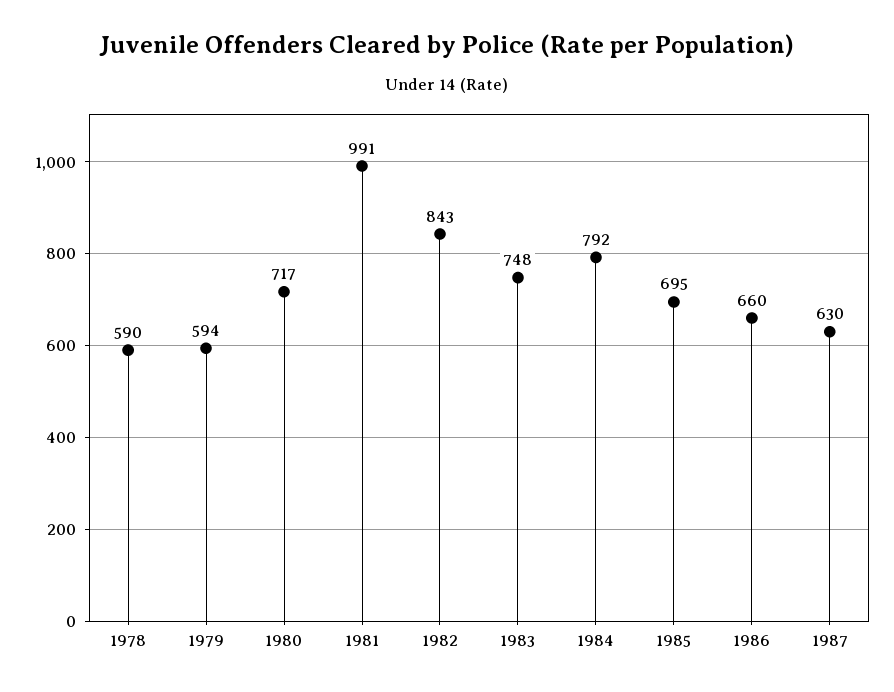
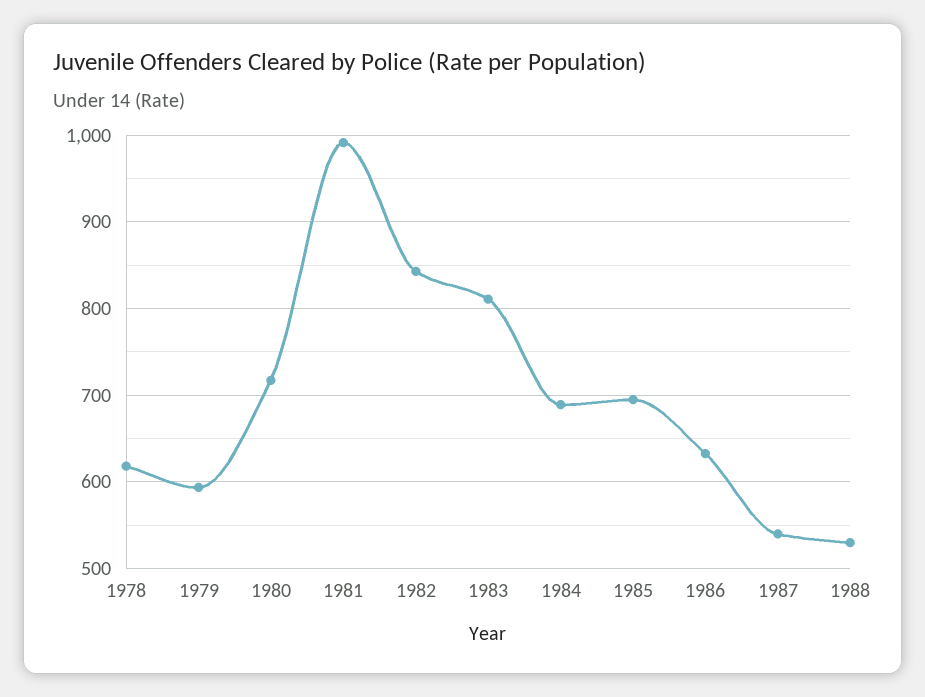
1978: 590 -> 620
1983: 748 -> 810
1984: 792 -> 690
1986: 660 -> 630
1987: 630 -> 540
1988: none -> 530

